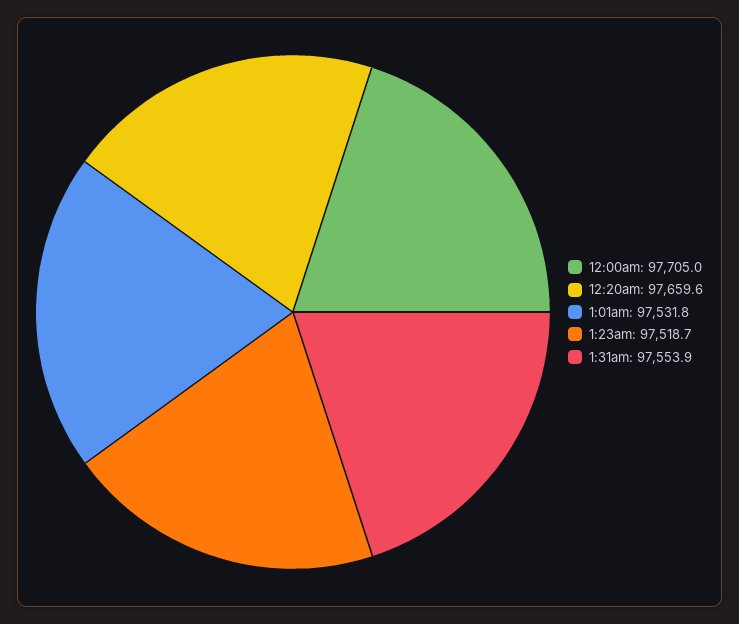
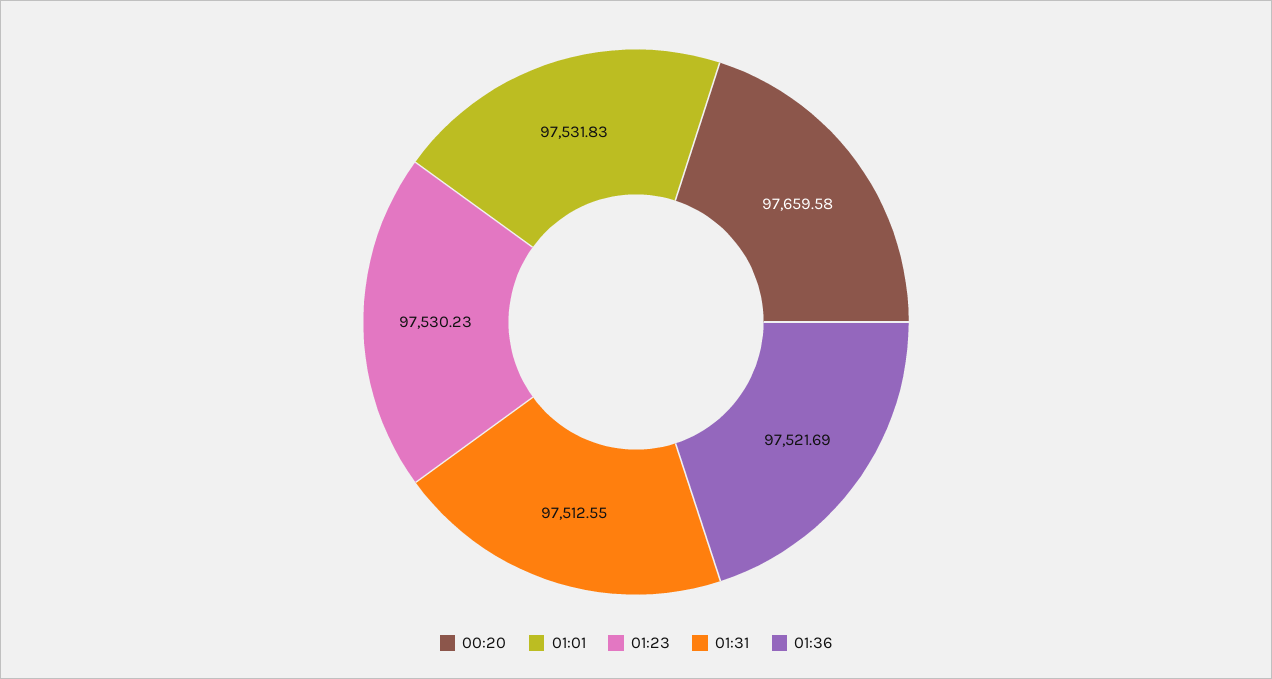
12:00am: 97705 -> none
1:23am: 97518.7 -> 97530.23
1:31am: 97553.9 -> 97512.55
01:36: none -> 97521.69

